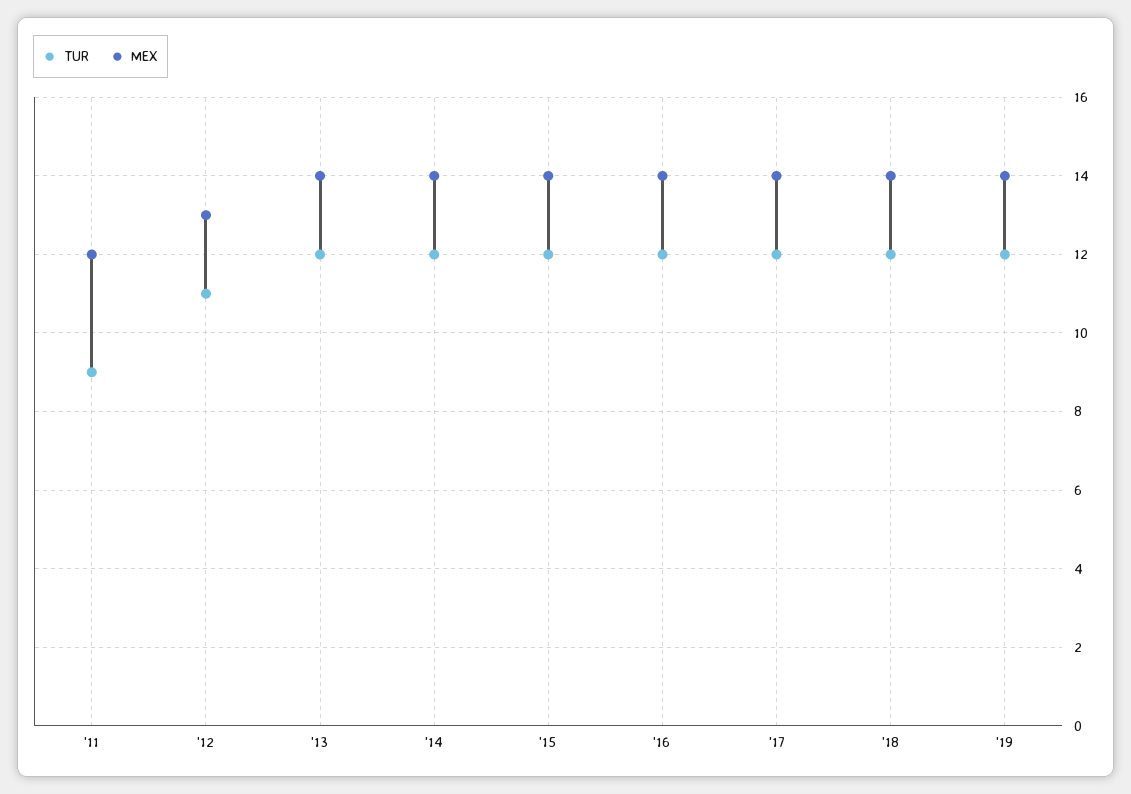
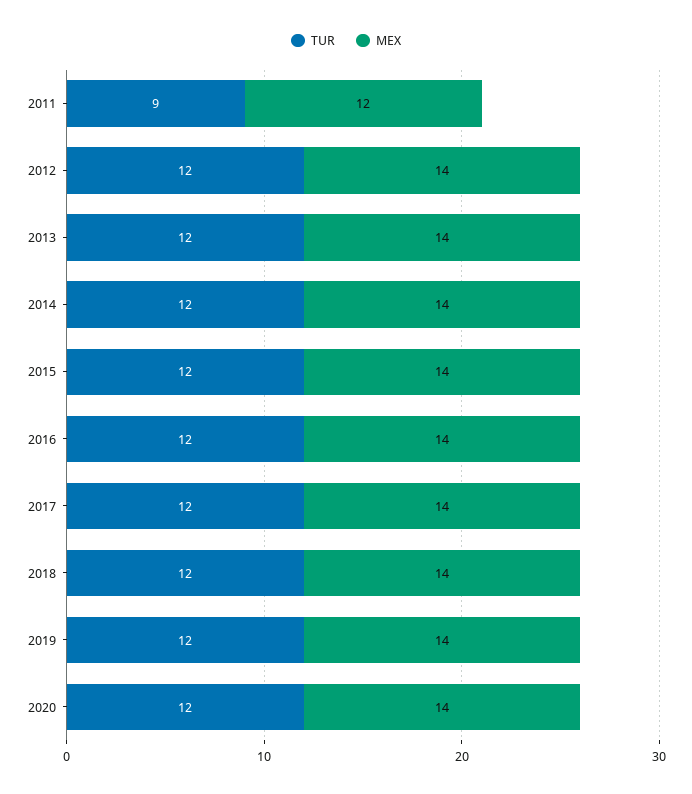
TUR, '12: 11 -> 12
MEX, '12: 13 -> 14
TUR, 2020: none -> 12
MEX, 2020: none -> 14

